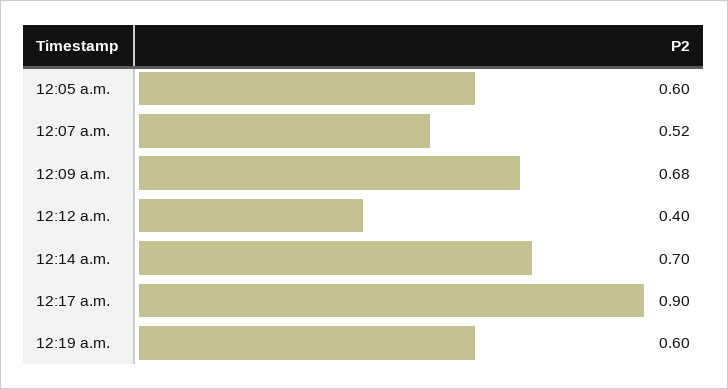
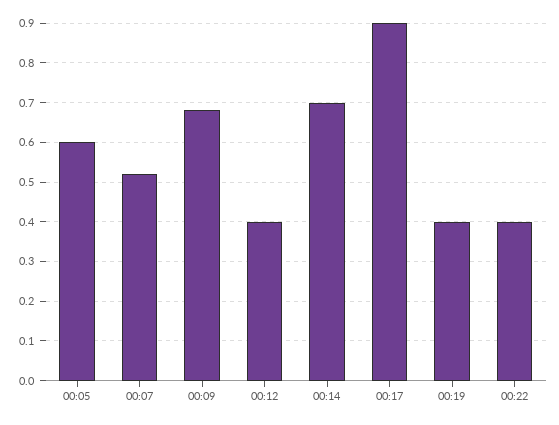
12:19 a.m.: 0.6 -> 0.4
00:22: none -> 0.4

